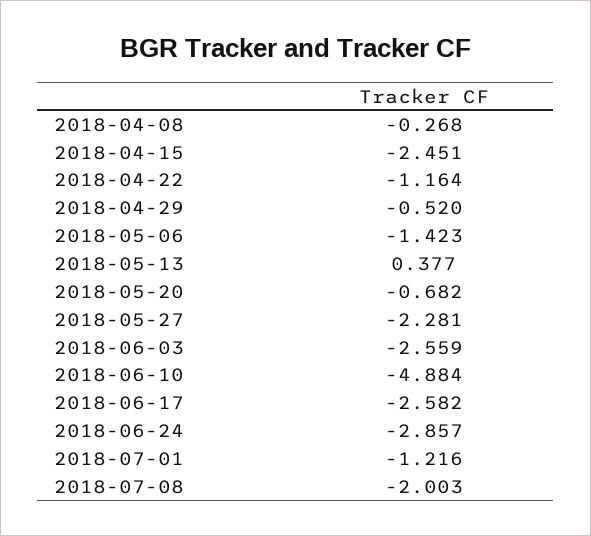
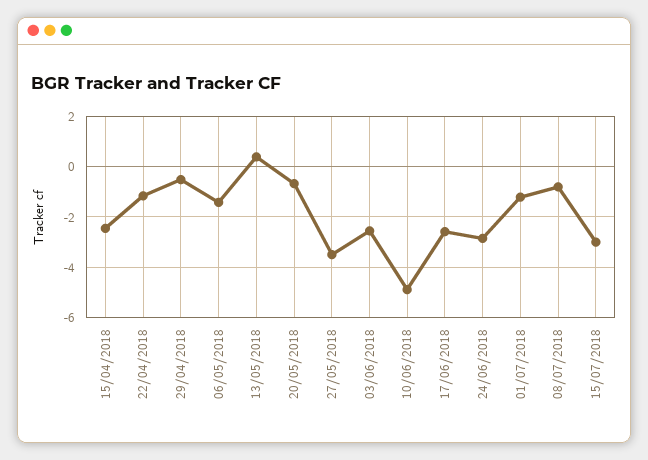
2018-04-08: -0.268 -> none
2018-05-27: -2.281 -> -3.5
2018-07-08: -2.003 -> -0.75
15/07/2018: none -> -3

